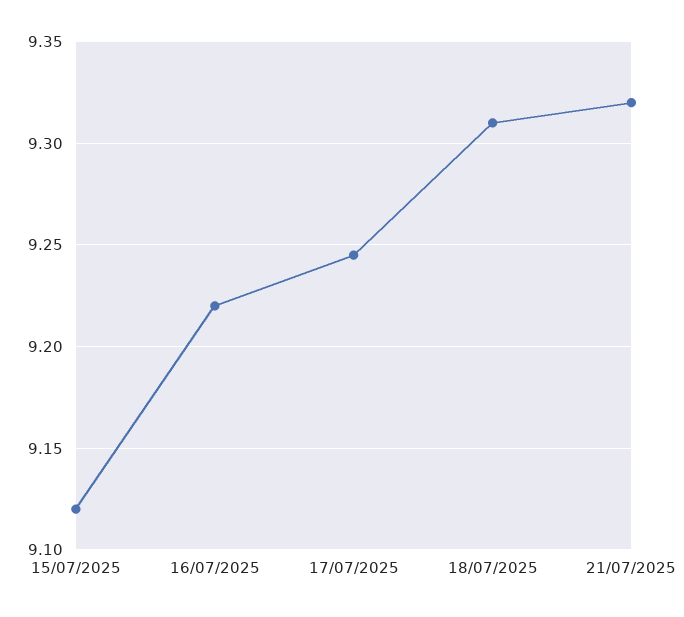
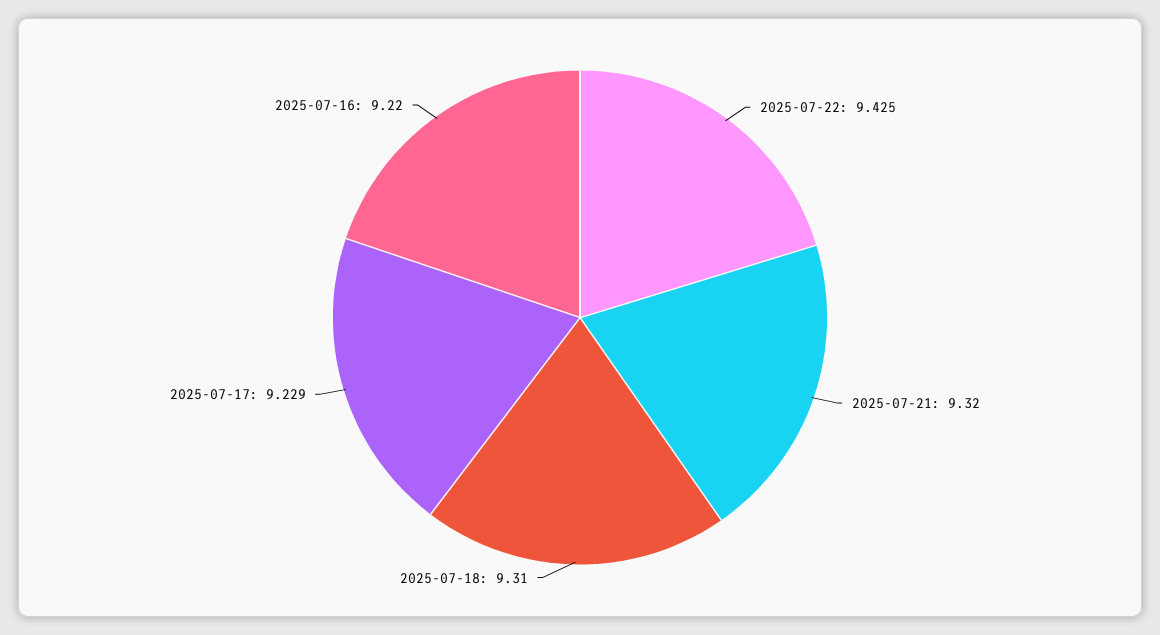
15/07/2025: 9.12 -> none
17/07/2025: 9.245 -> 9.229
2025-07-22: none -> 9.425

